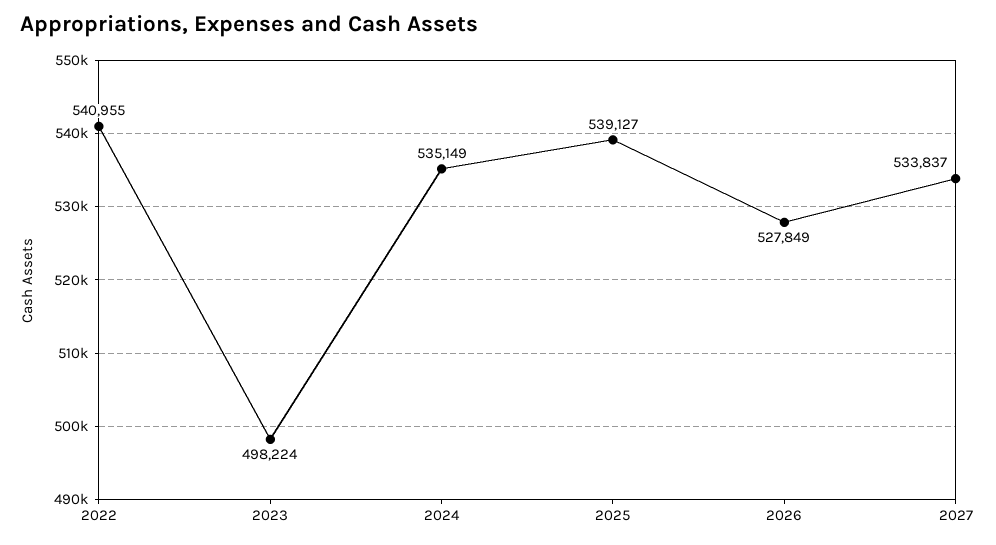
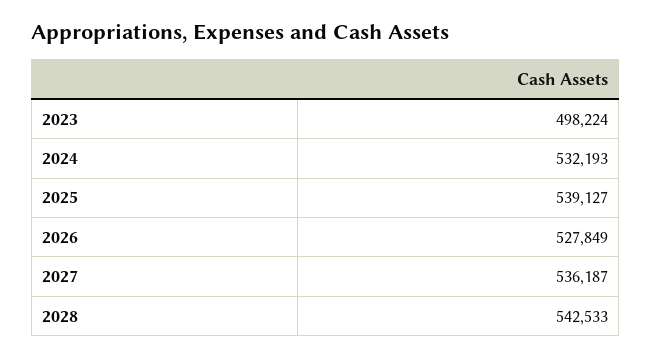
2022: 540955 -> none
2024: 535149 -> 532193
2027: 533837 -> 536187
2028: none -> 542533

